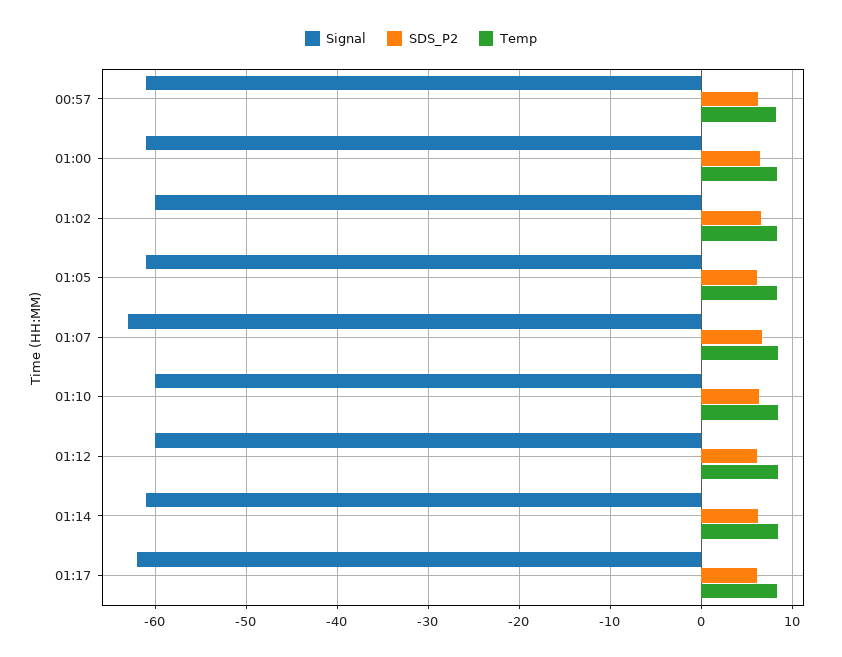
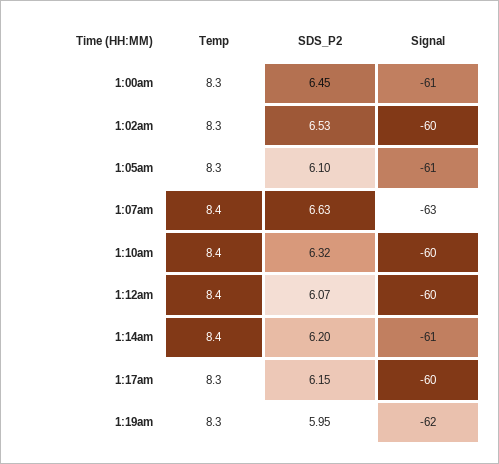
Signal, 00:57: -61 -> none
SDS_P2, 00:57: 6 -> none
Temp, 00:57: 8 -> none
Signal, 01:17: -62 -> -60
Temp, 1:19am: none -> 8.3
SDS_P2, 1:19am: none -> 5.95
Signal, 1:19am: none -> -62

